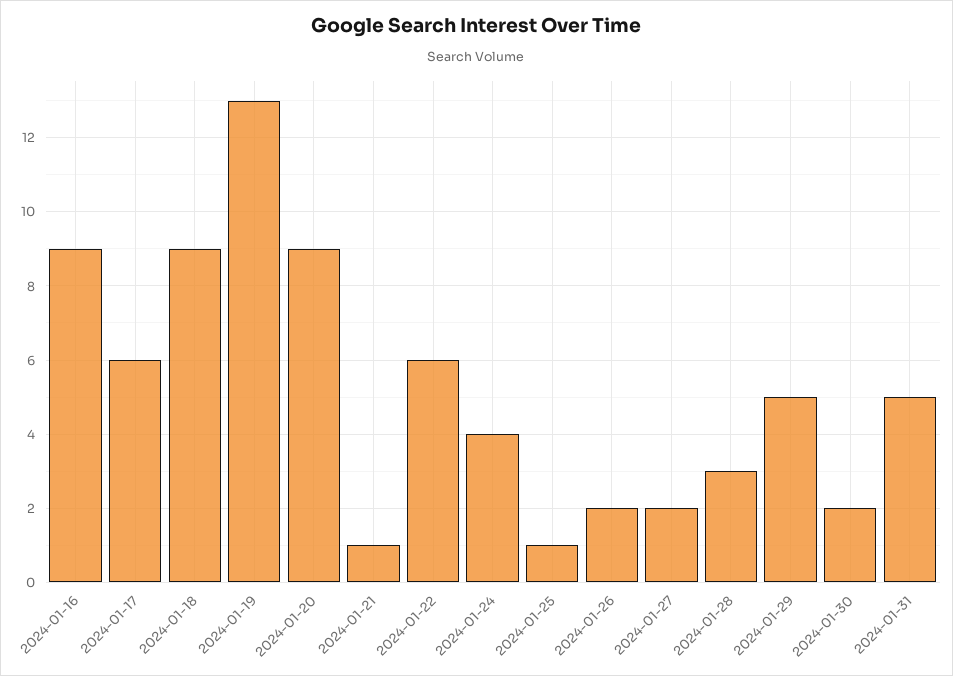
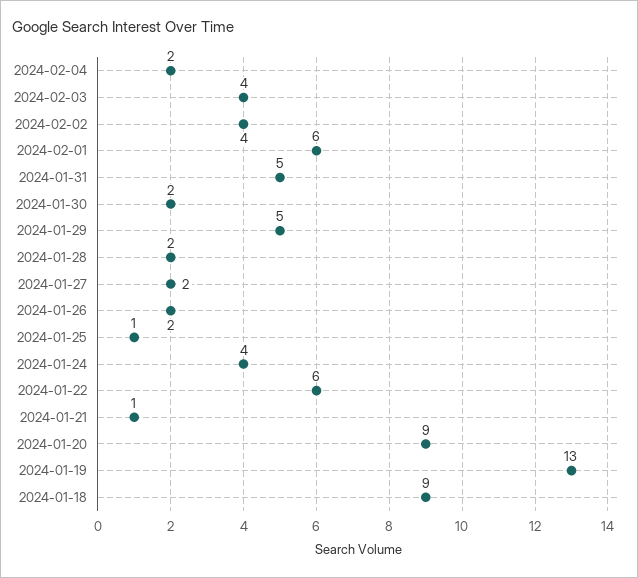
2024-01-16: 9 -> none
2024-01-17: 6 -> none
2024-01-28: 3 -> 2
2024-02-04: none -> 2
2024-02-03: none -> 4
2024-02-02: none -> 4
2024-02-01: none -> 6

